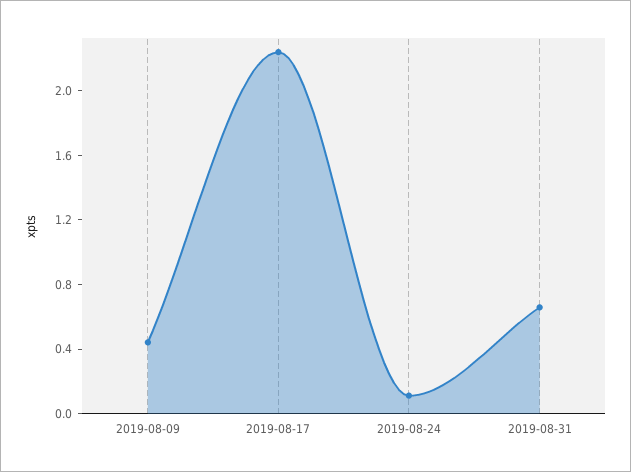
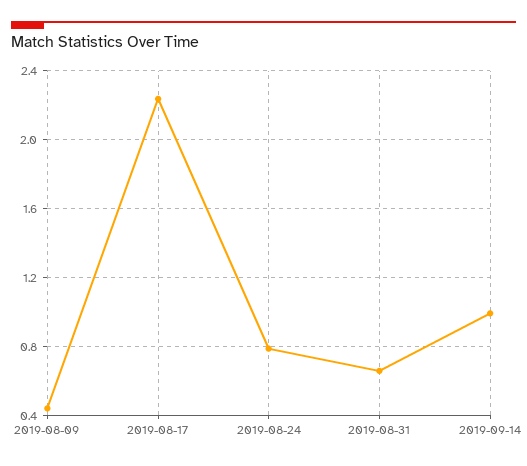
2019-08-24: 0.1 -> 0.8
2019-09-14: none -> 1

